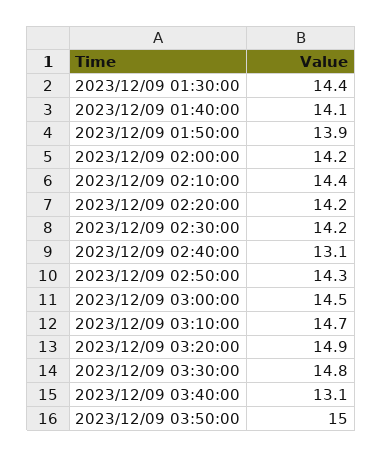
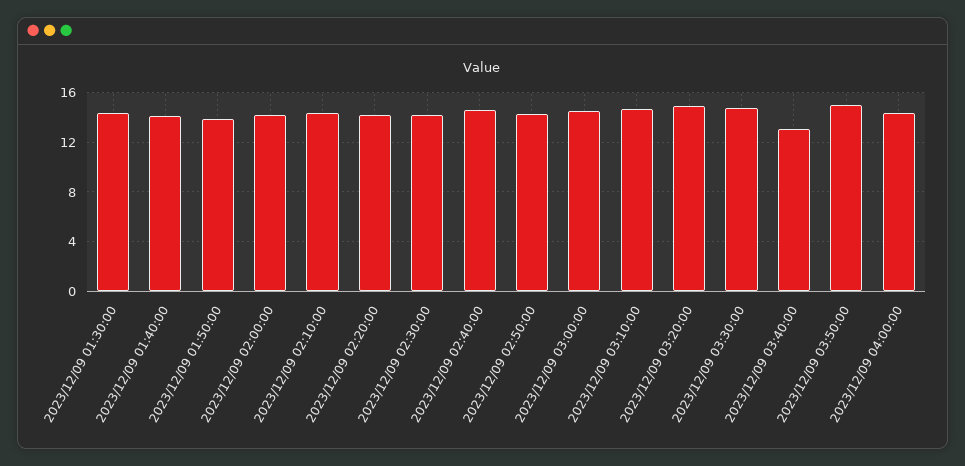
2023/12/09 02:40:00: 13.1 -> 14.5
2023/12/09 04:00:00: none -> 14.5

